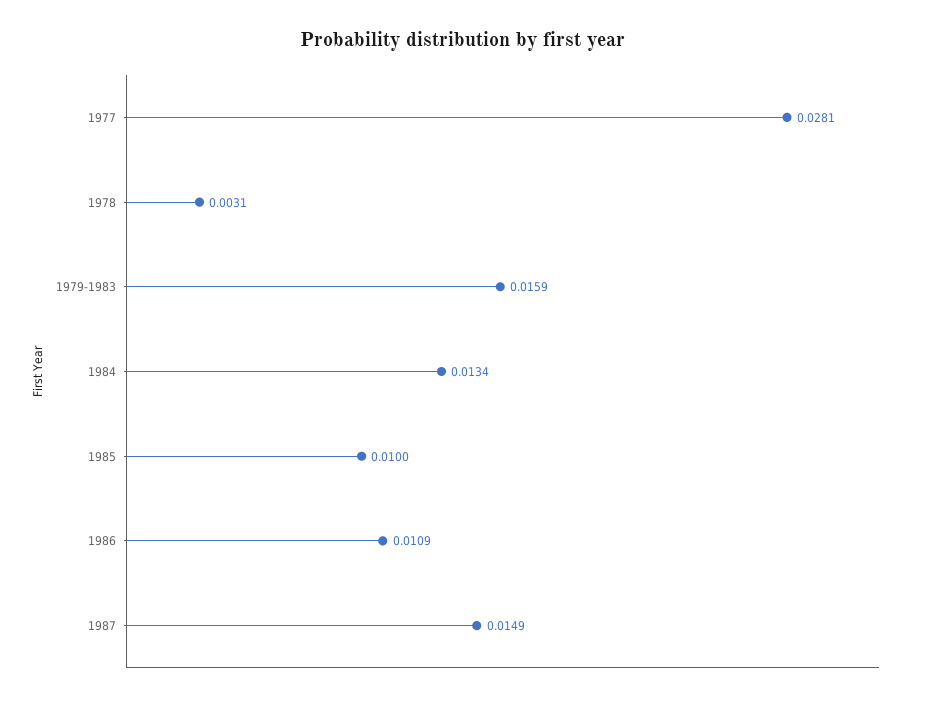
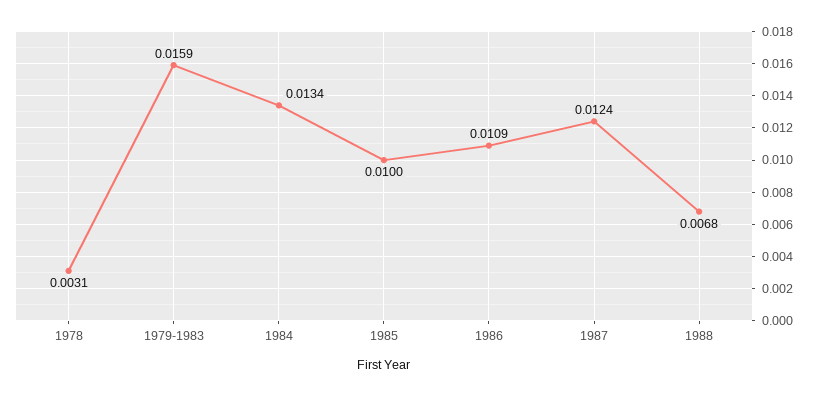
1977: 0.0281 -> none
1987: 0.0149 -> 0.0124
1988: none -> 0.0068

